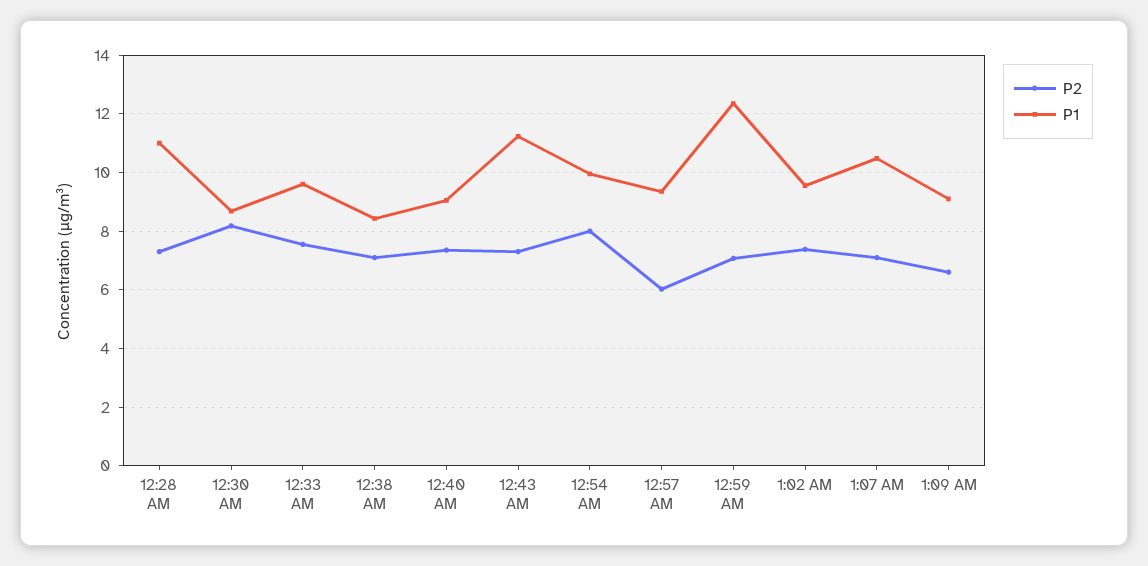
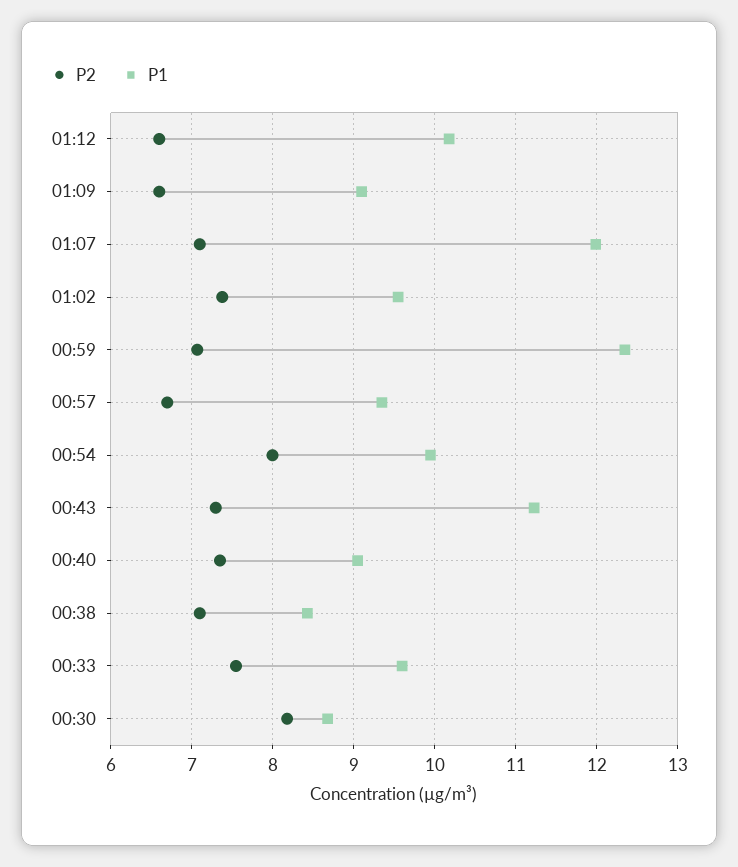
P2, 12:28 AM: 7.25 -> none
P1, 12:28 AM: 11 -> none
P2, 12:57 AM: 6 -> 6.7
P1, 1:07 AM: 10.5 -> 12
P2, 01:12: none -> 6.6
P1, 01:12: none -> 10.2

